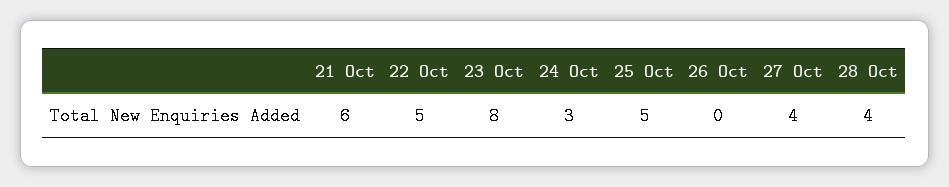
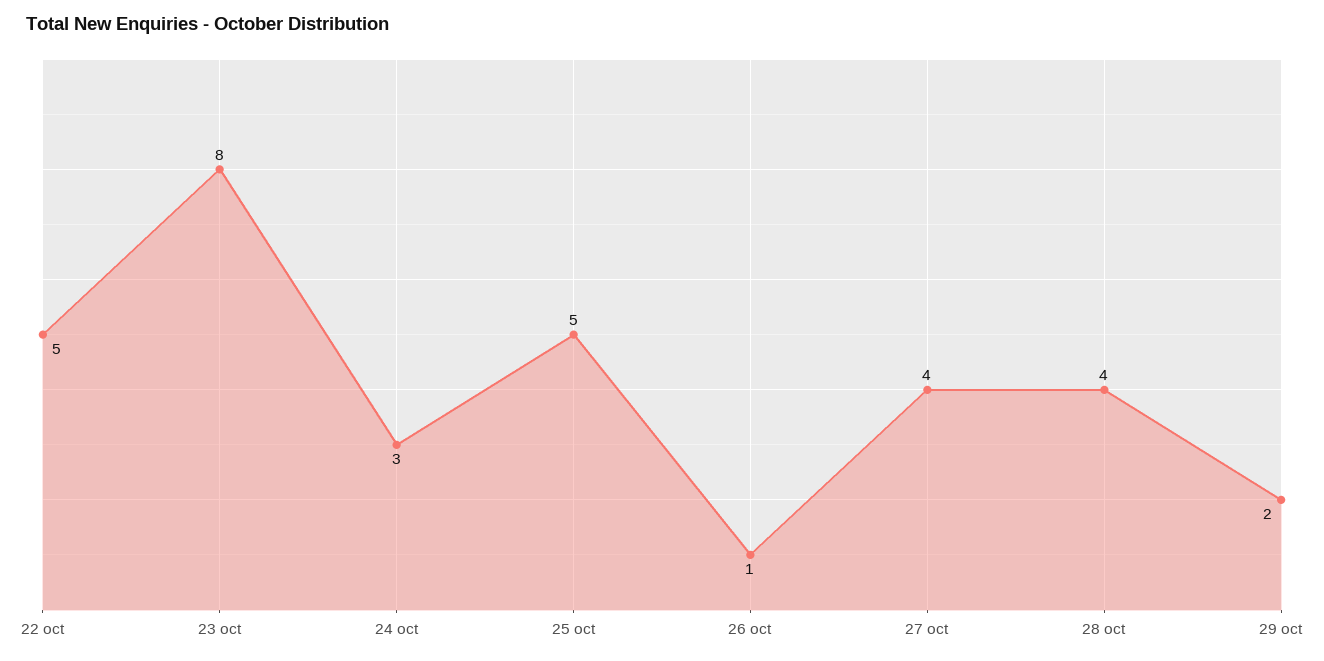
21 Oct: 6 -> none
26 Oct: 0 -> 1
29 oct: none -> 2

